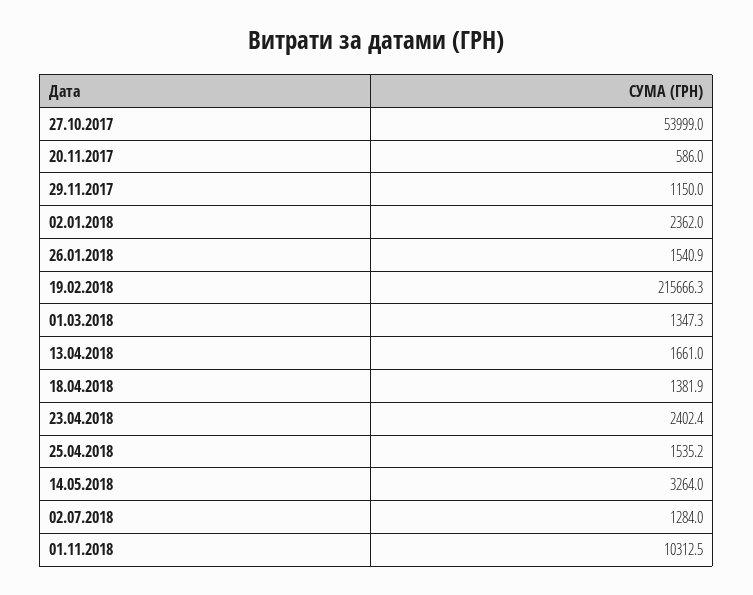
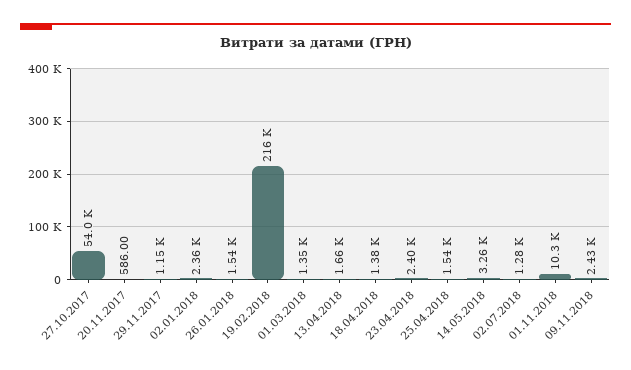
09.11.2018: none -> 2430

